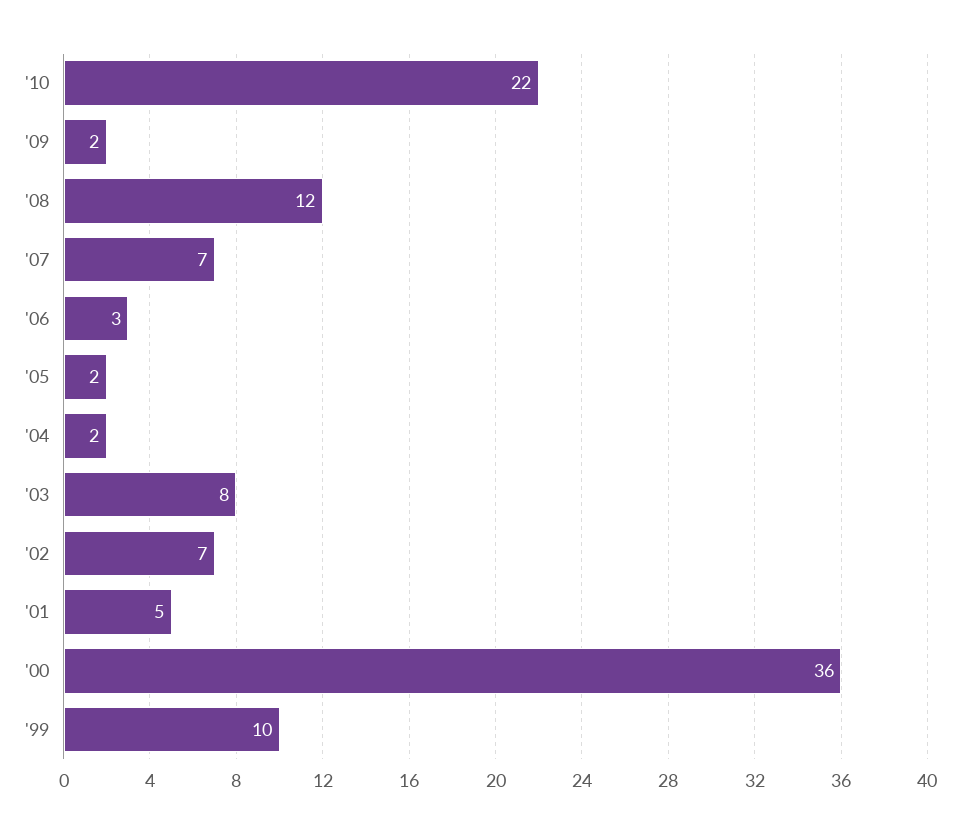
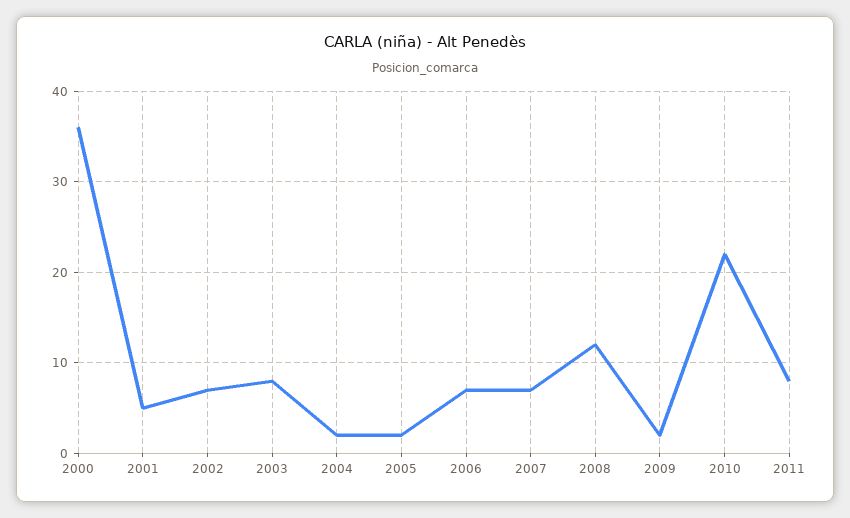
'06: 3 -> 7
'99: 10 -> none
2011: none -> 8

